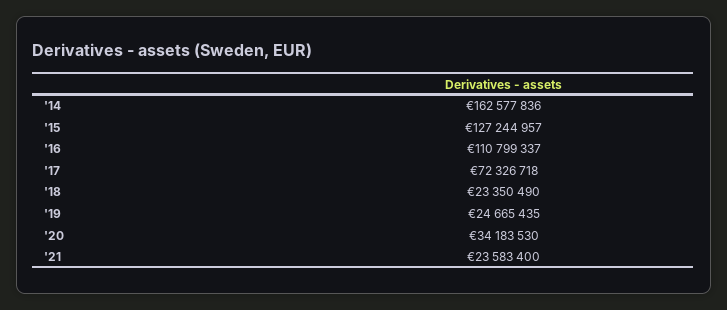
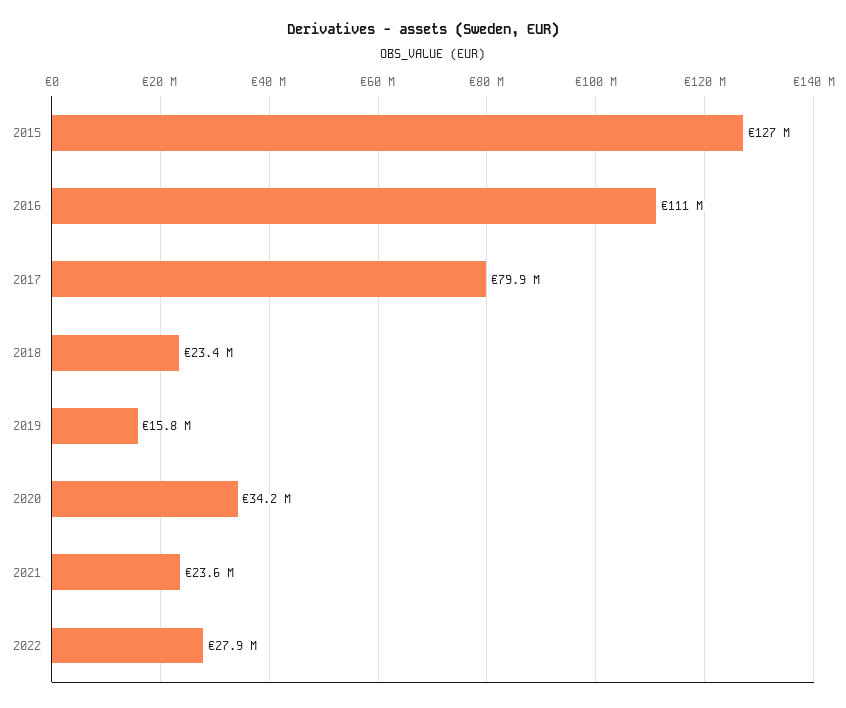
'14: 162577836 -> none
'17: 72326718 -> 79900000
'19: 24665435 -> 15800000
2022: none -> 27900000

